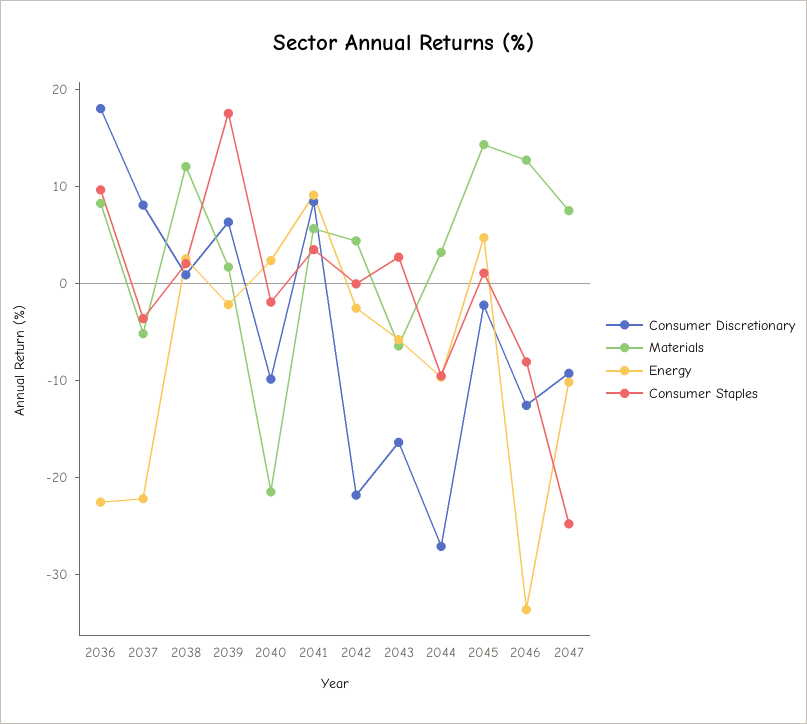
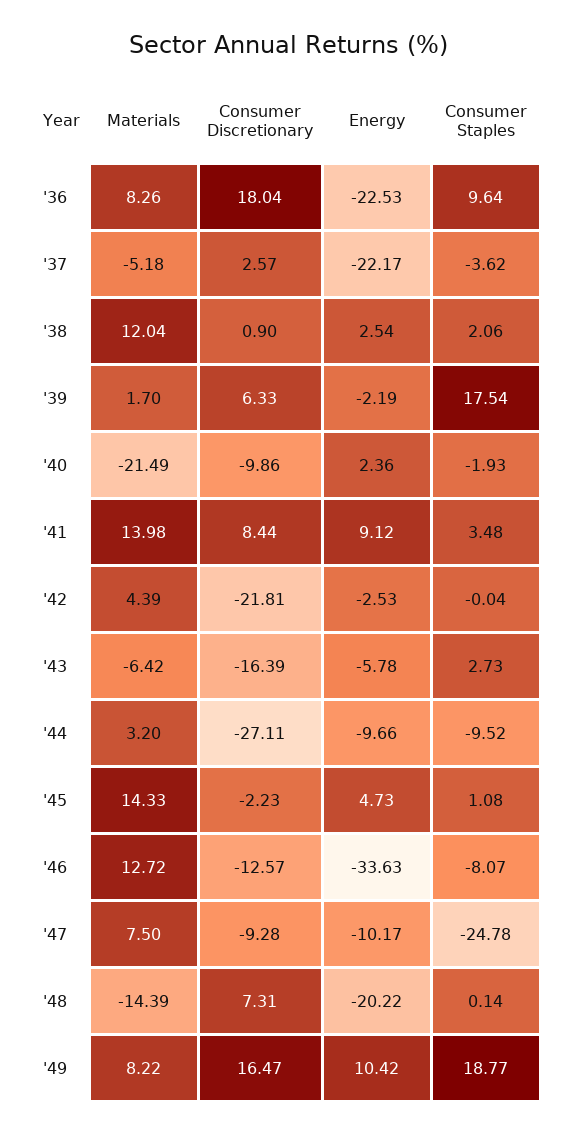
Consumer Discretionary, 2037: 8 -> 2.57
Materials, 2041: 6 -> 13.98
Materials, '48: none -> -14.39
Consumer Discretionary, '48: none -> 7.31
Energy, '48: none -> -20.22
Consumer Staples, '48: none -> 0.14
Materials, '49: none -> 8.22
Consumer Discretionary, '49: none -> 16.47
Energy, '49: none -> 10.42
Consumer Staples, '49: none -> 18.77

